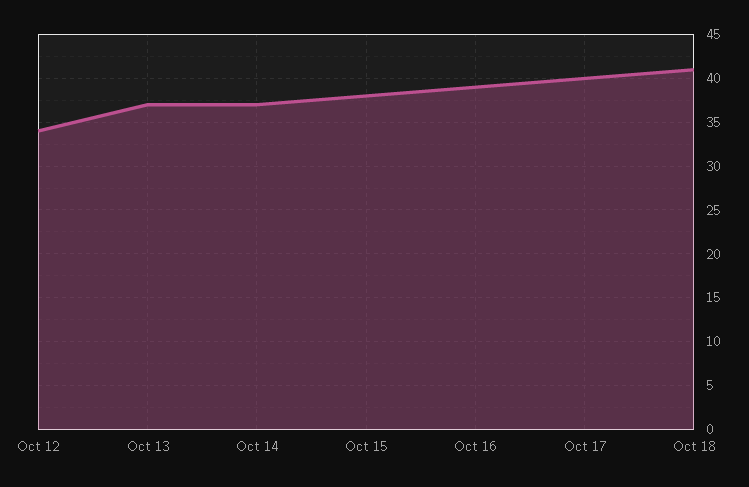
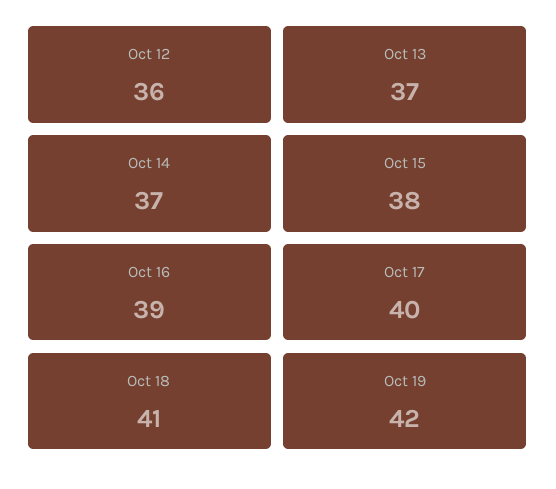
Oct 12: 34 -> 36
Oct 19: none -> 42

